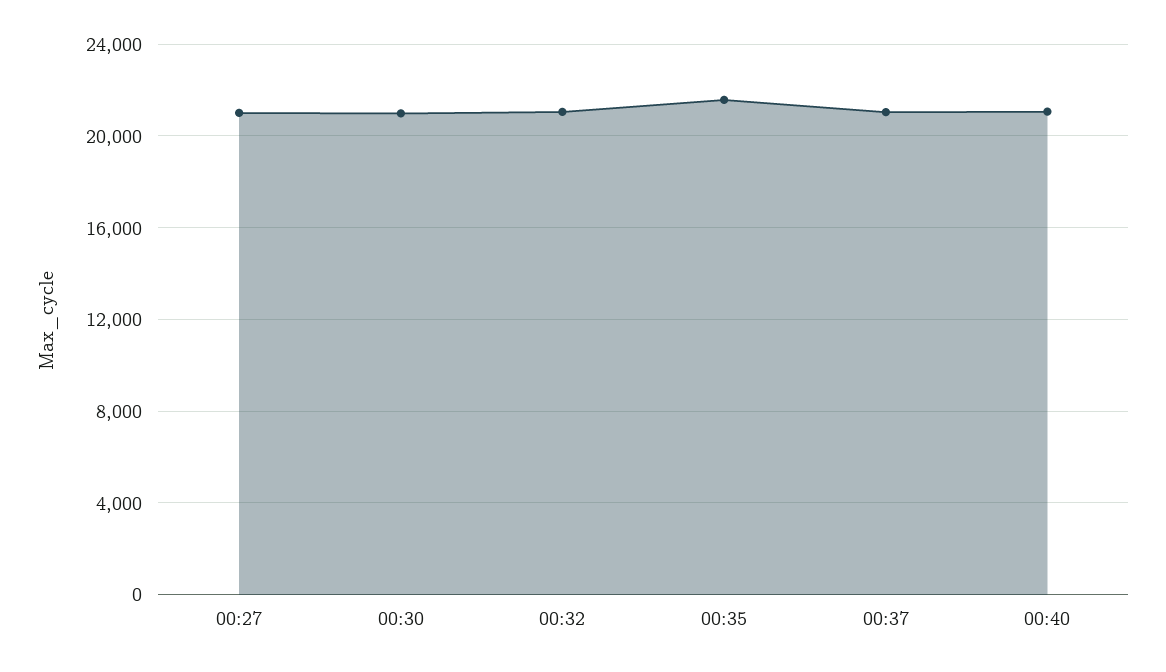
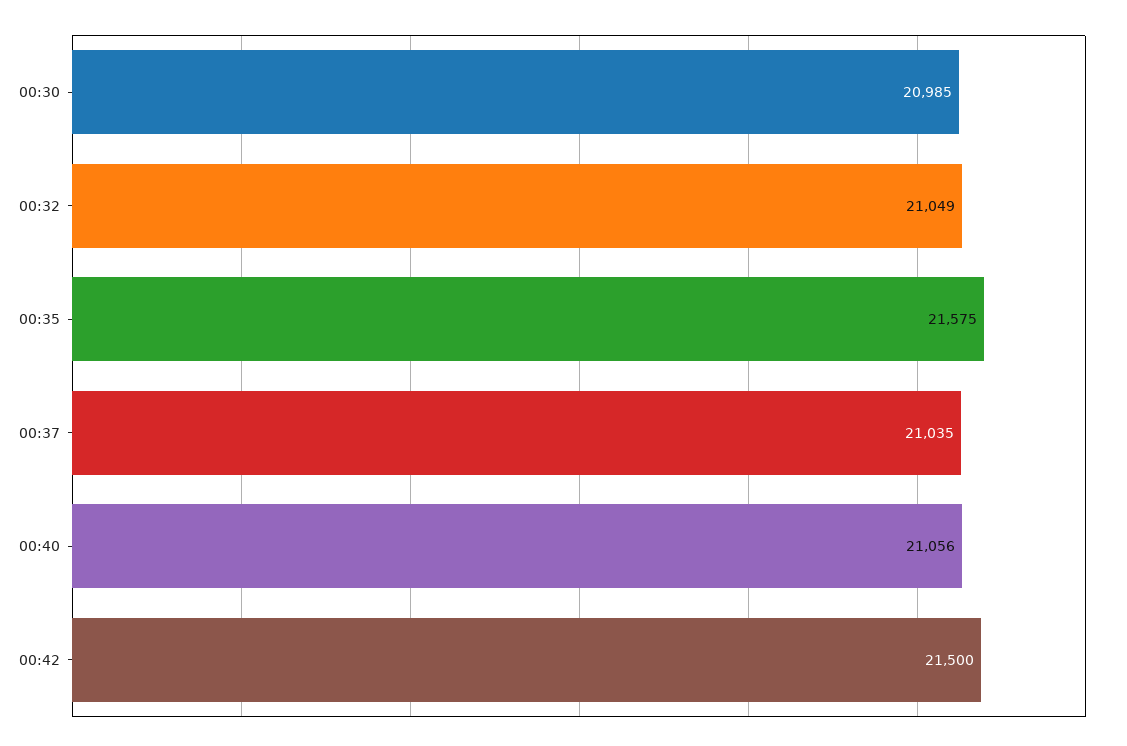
00:27: 21000 -> none
00:42: none -> 21500

